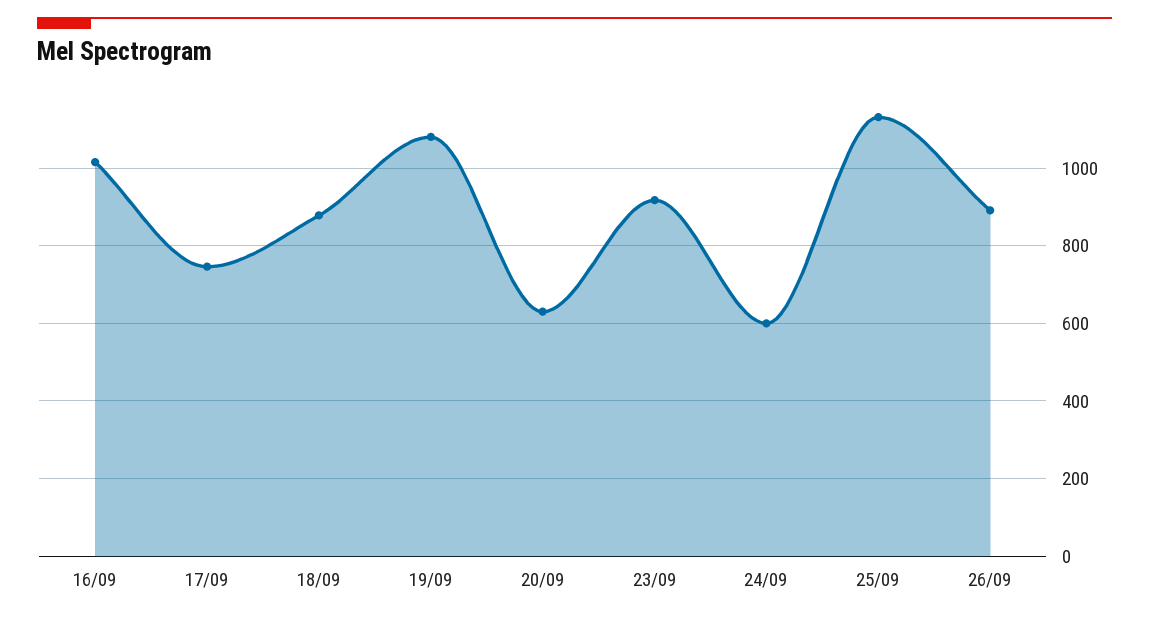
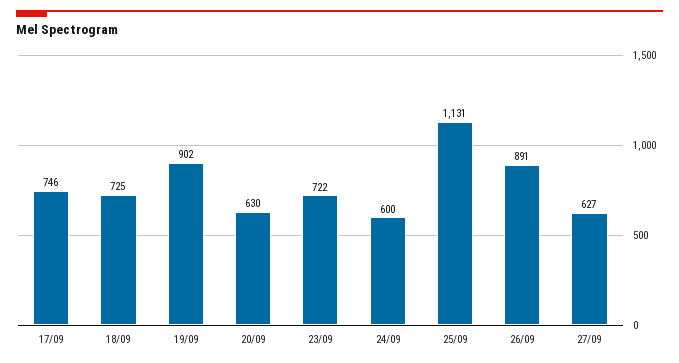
16/09: 1020 -> none
18/09: 880 -> 725
19/09: 1080 -> 902
23/09: 920 -> 722
27/09: none -> 627

